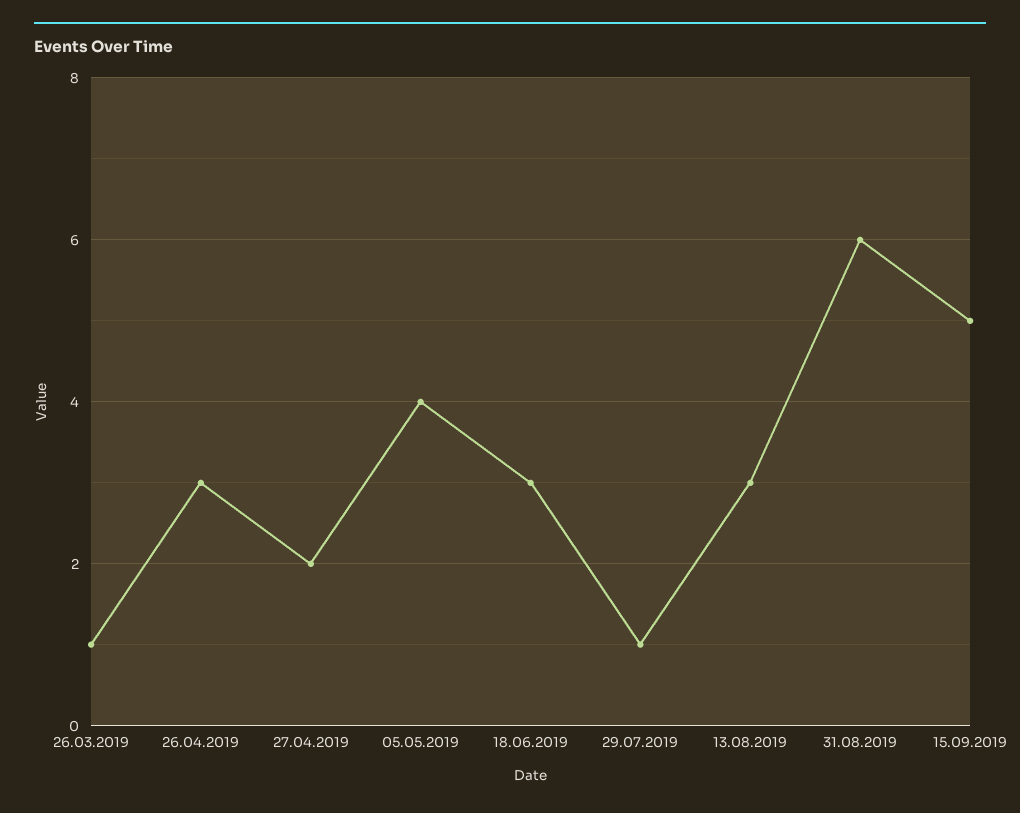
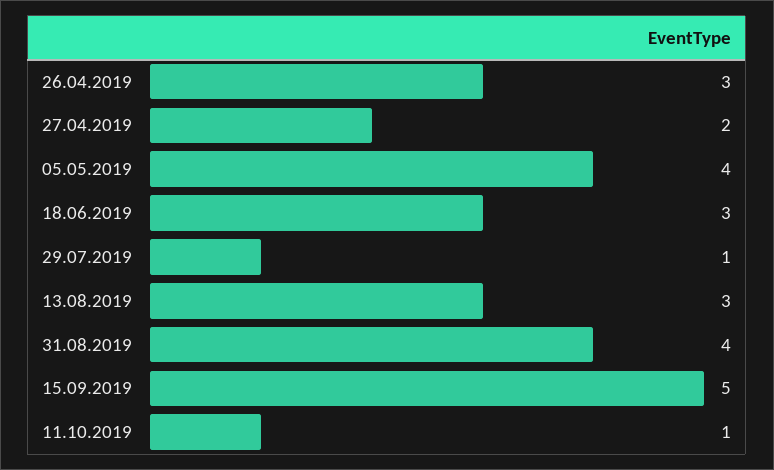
26.03.2019: 1 -> none
31.08.2019: 6 -> 4
11.10.2019: none -> 1

